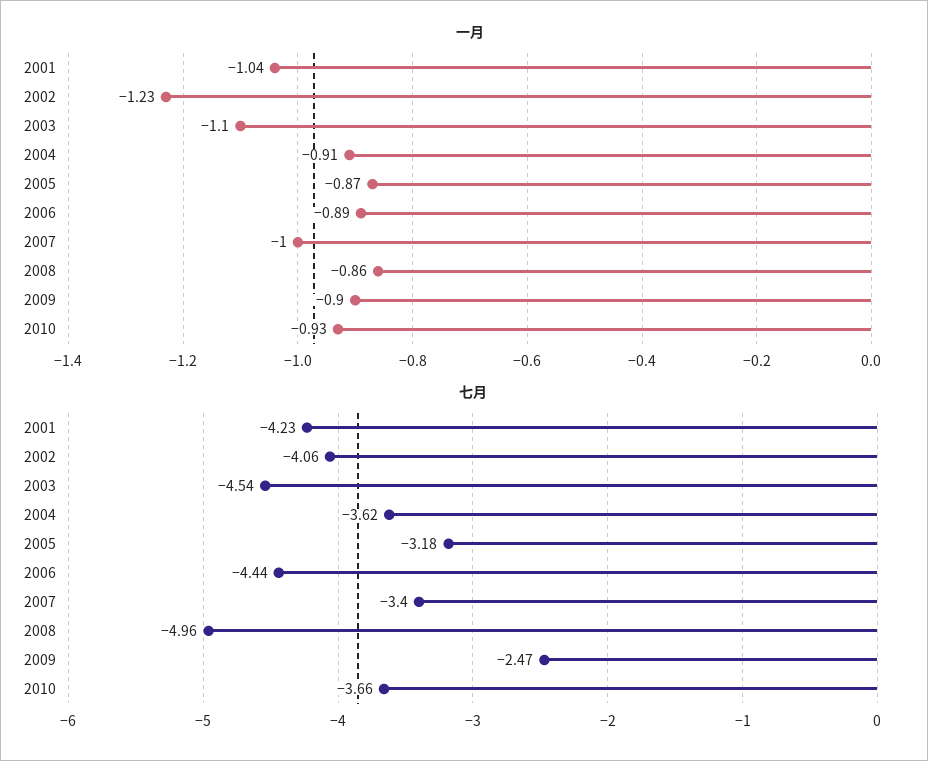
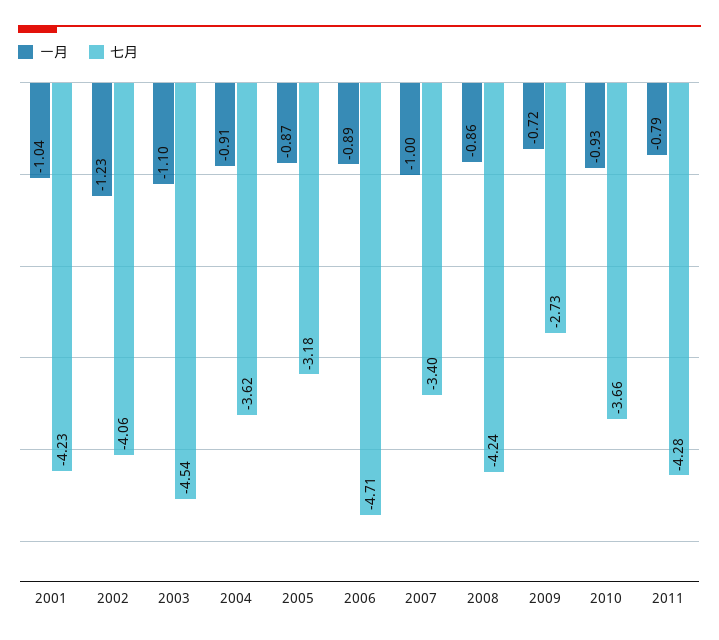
一月, 2009: -0.9 -> -0.72
七月, 2006: -4.44 -> -4.71
七月, 2008: -4.96 -> -4.24
七月, 2009: -2.47 -> -2.73
一月, 2011: none -> -0.79
七月, 2011: none -> -4.28

